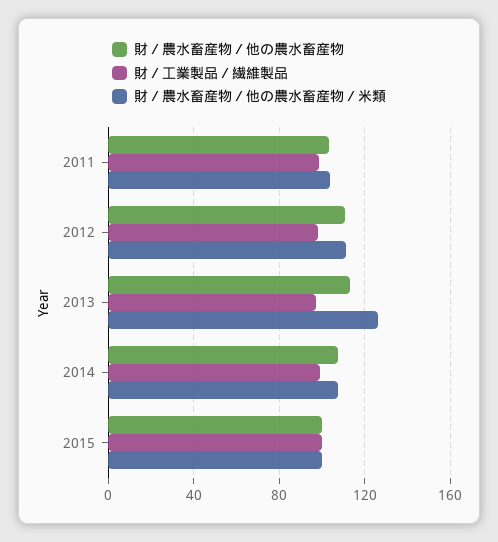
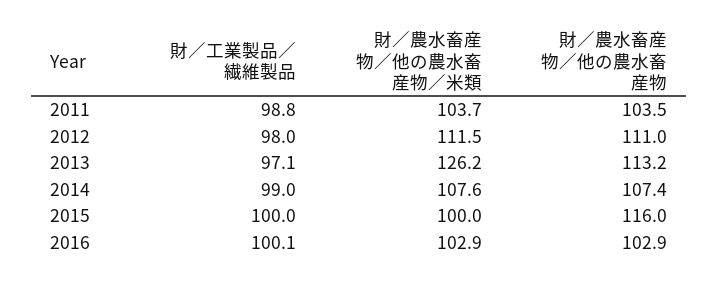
財／農水畜産物／他の農水畜産物, 2015: 100 -> 116
財／工業製品／繊維製品, 2016: none -> 100.1
財／農水畜産物／他の農水畜産物／米類, 2016: none -> 102.9
財／農水畜産物／他の農水畜産物, 2016: none -> 102.9

